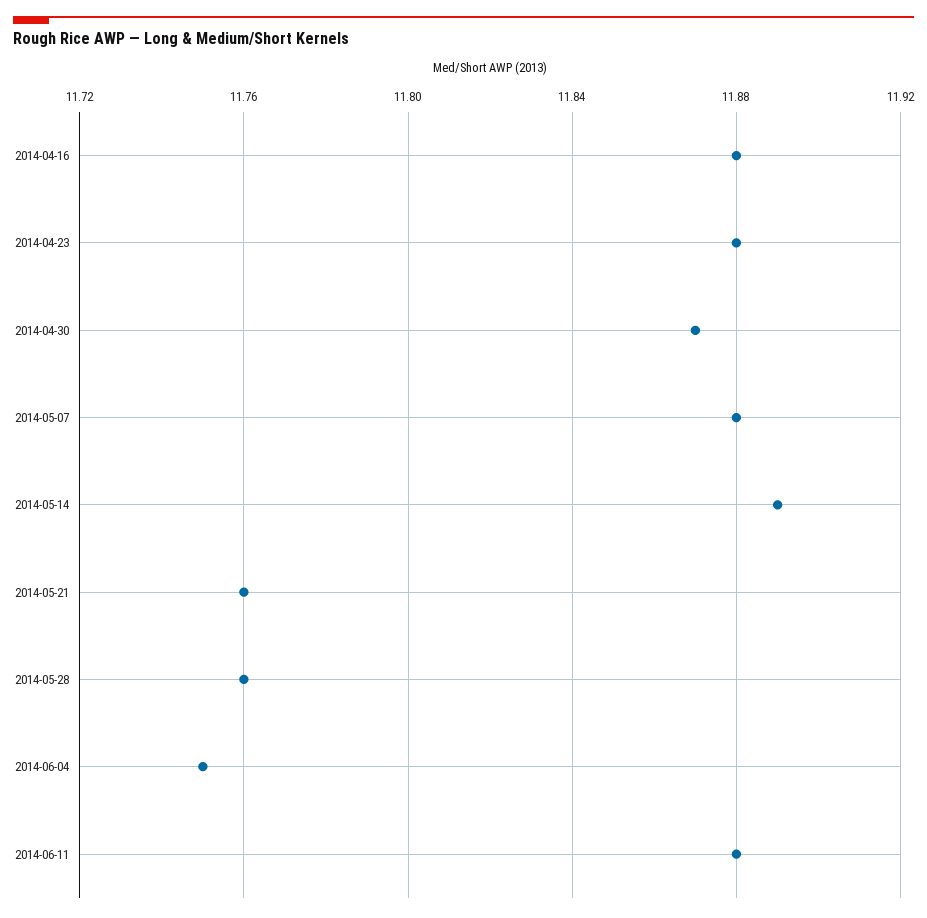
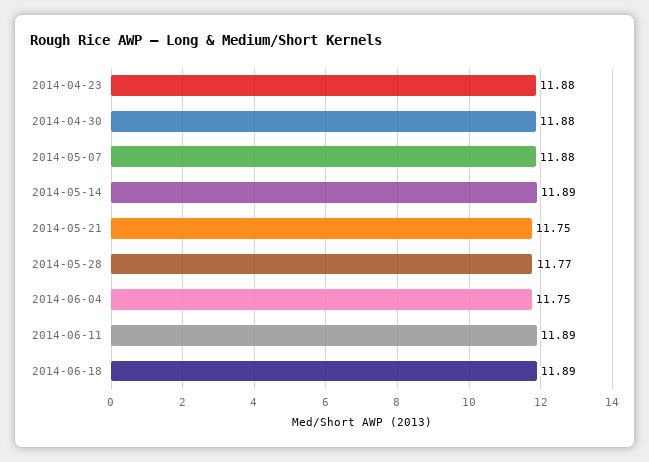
2014-04-16: 11.88 -> none
2014-04-30: 11.87 -> 11.88
2014-05-21: 11.76 -> 11.75
2014-05-28: 11.76 -> 11.77
2014-06-11: 11.88 -> 11.89
2014-06-18: none -> 11.89

